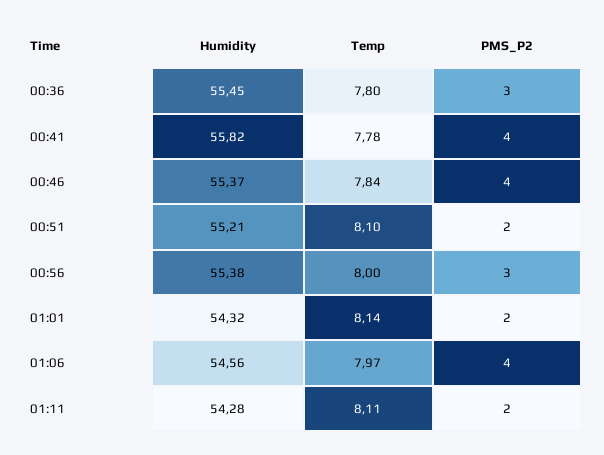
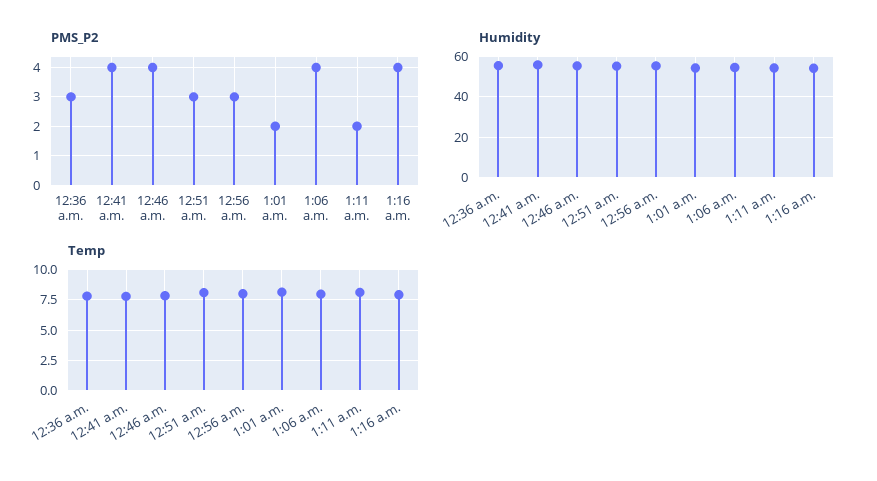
PMS_P2, 00:51: 2 -> 3
PMS_P2, 1:16 a.m.: none -> 4
Humidity, 1:16 a.m.: none -> 55
Temp, 1:16 a.m.: none -> 8

